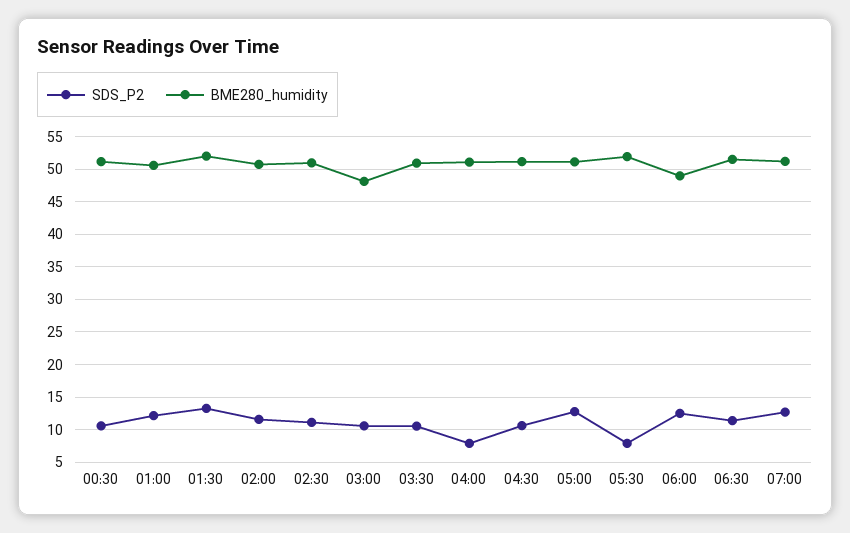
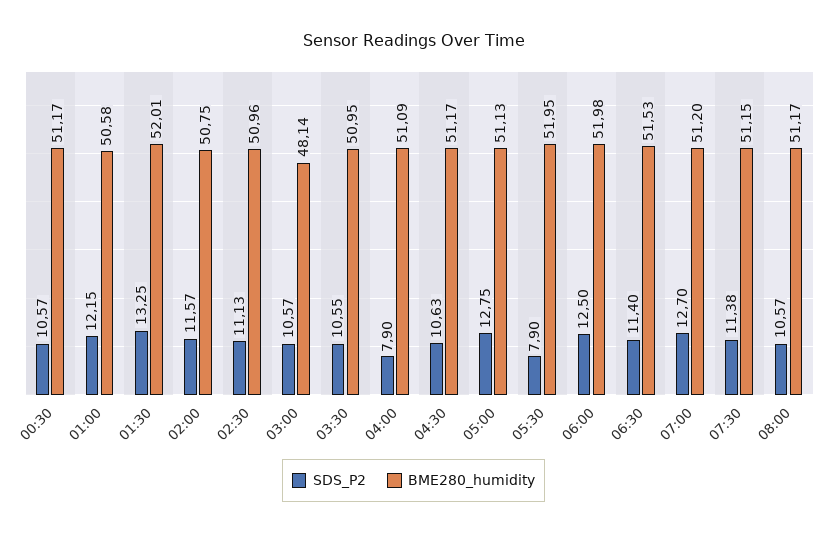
BME280_humidity, 06:00: 49 -> 51.98
SDS_P2, 07:30: none -> 11.38
BME280_humidity, 07:30: none -> 51.15
SDS_P2, 08:00: none -> 10.57
BME280_humidity, 08:00: none -> 51.17

